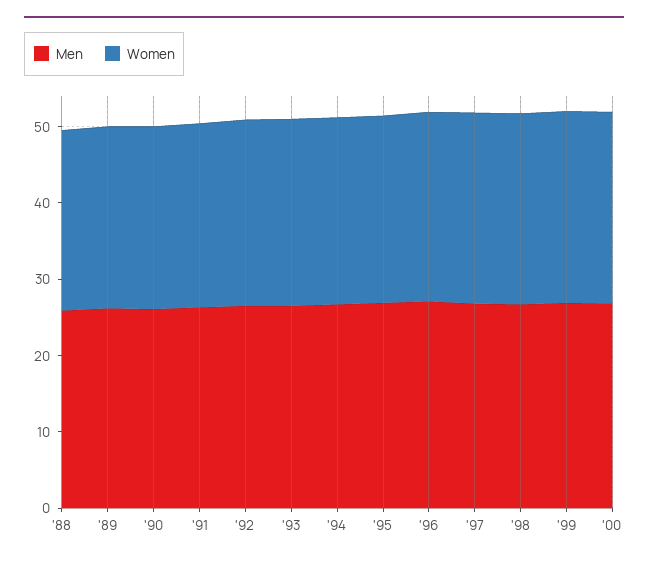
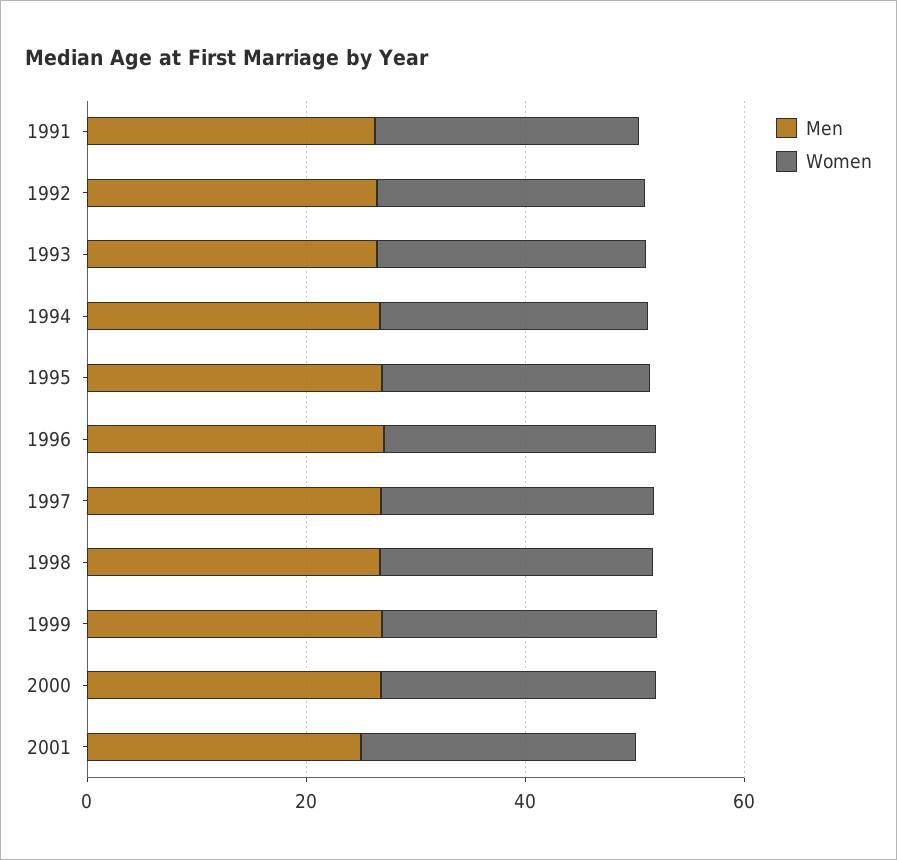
Men, '88: 26 -> none
Women, '88: 24 -> none
Men, '89: 26 -> none
Women, '89: 24 -> none
Men, '90: 26 -> none
Women, '90: 24 -> none
Men, 2001: none -> 25
Women, 2001: none -> 25

